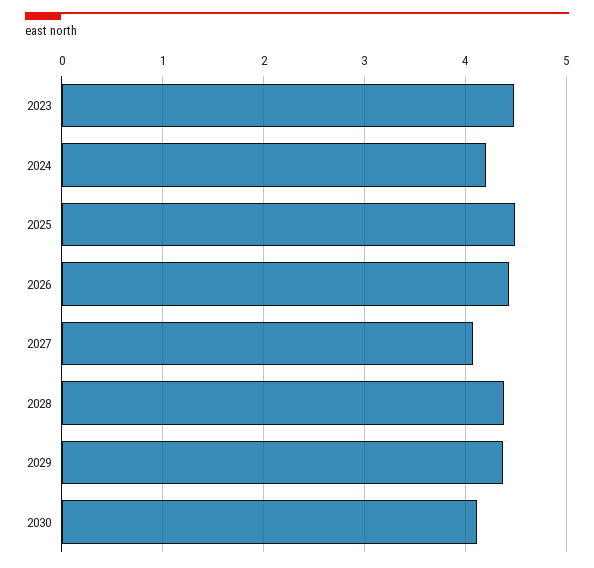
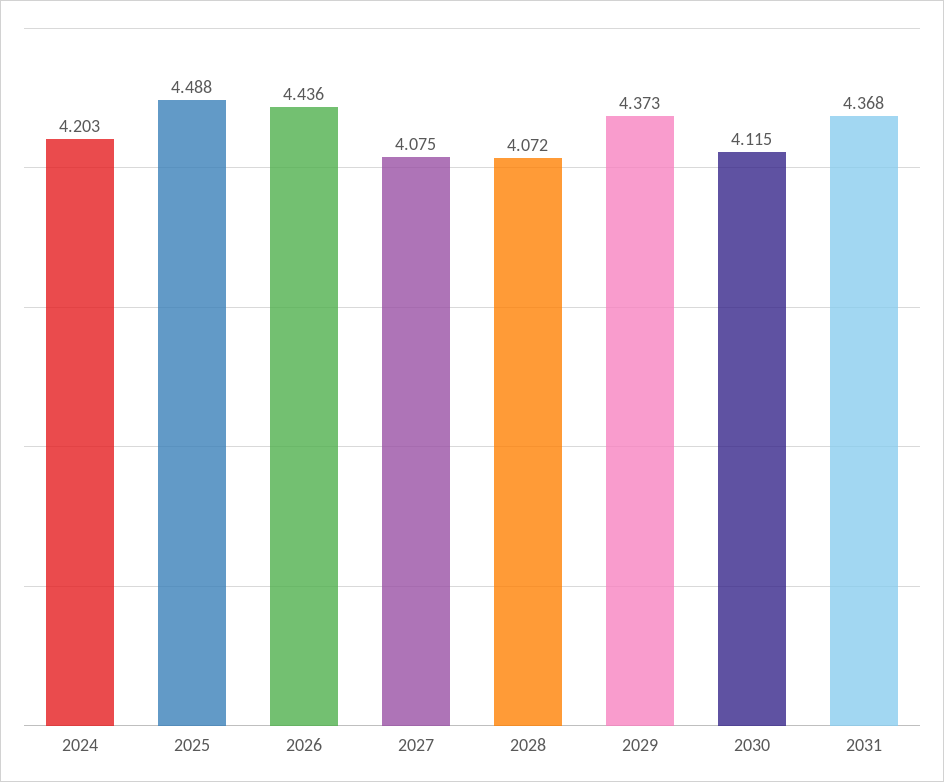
2023: 4.5 -> none
2028: 4.4 -> 4.072
2031: none -> 4.368

